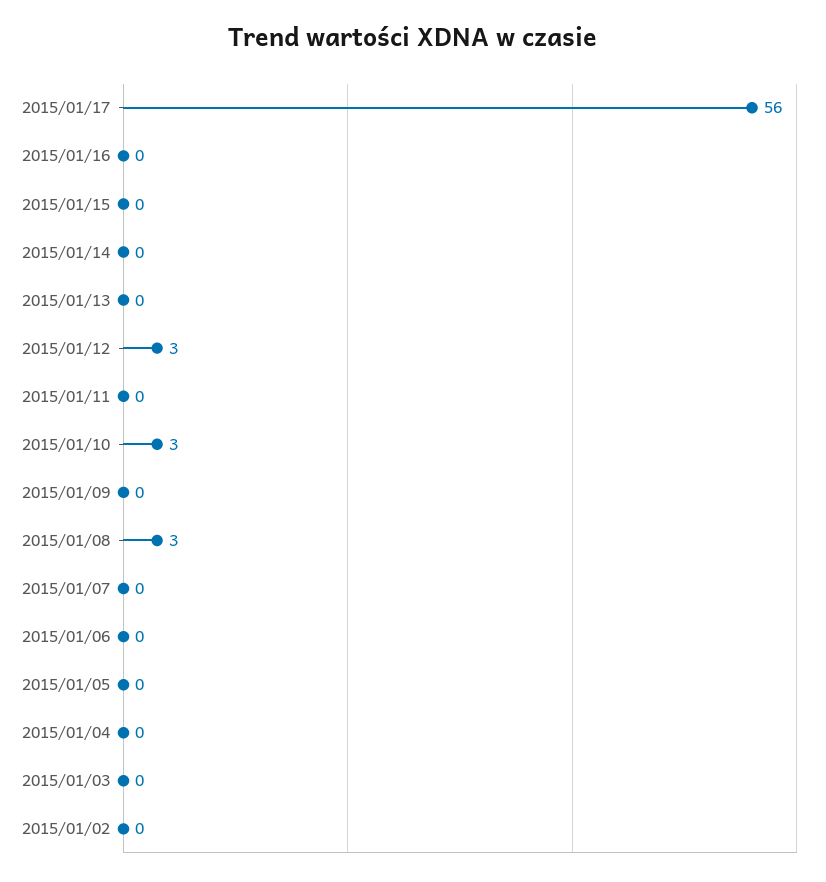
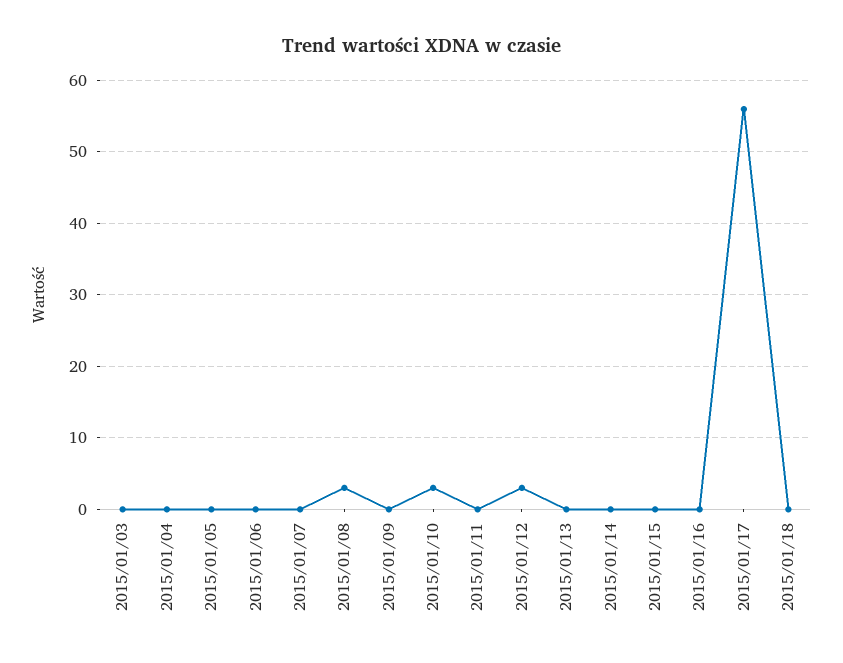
2015/01/02: 0 -> none
2015/01/18: none -> 0

